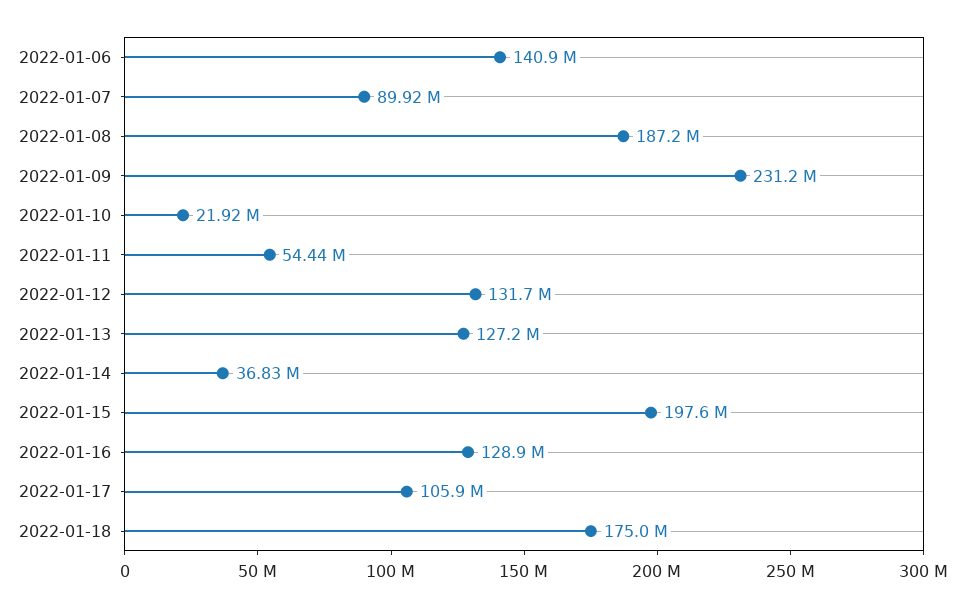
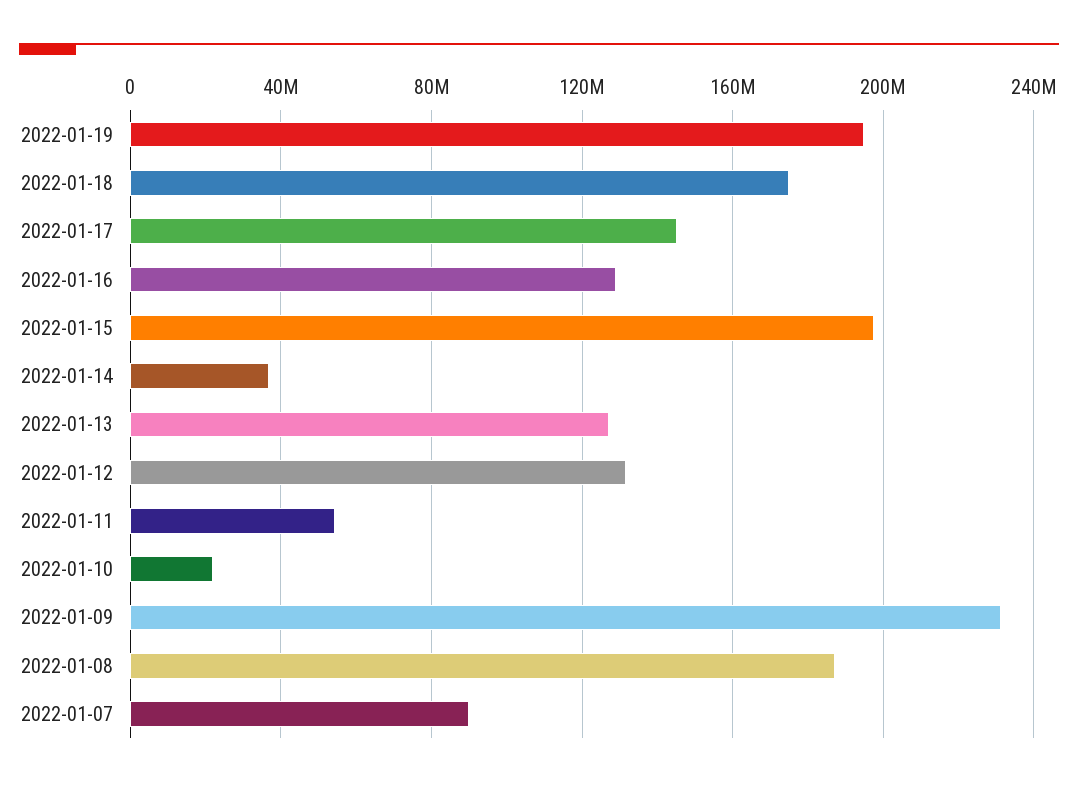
2022-01-06: 140900000 -> none
2022-01-17: 105900000 -> 145000000
2022-01-19: none -> 195000000

